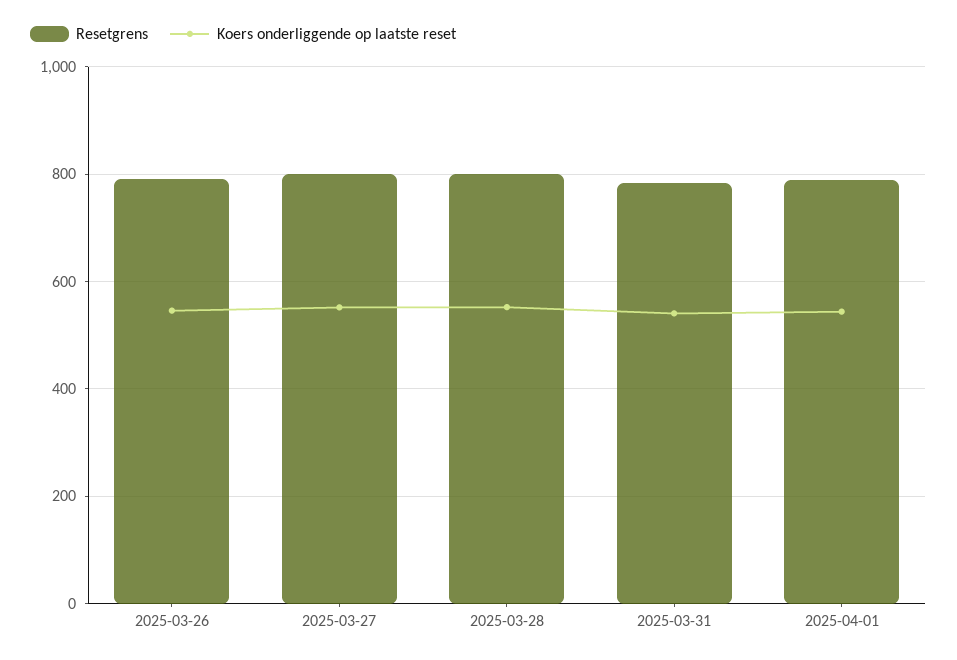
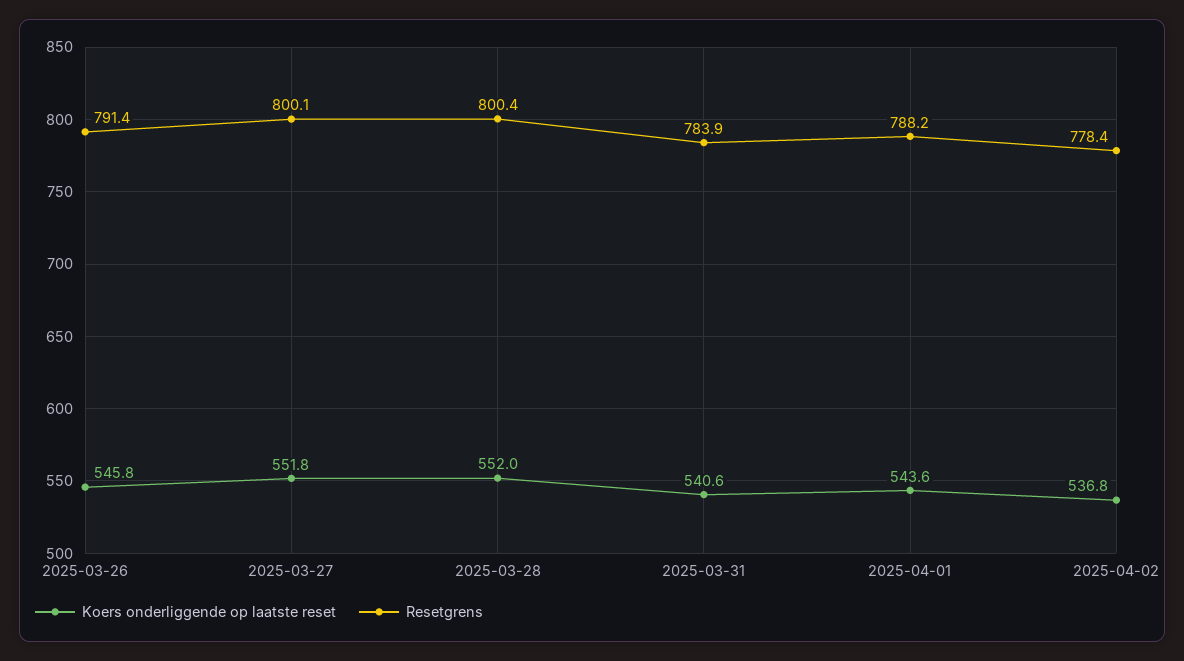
Koers onderliggende op laatste reset, 2025-04-02: none -> 536.8
Resetgrens, 2025-04-02: none -> 778.4

